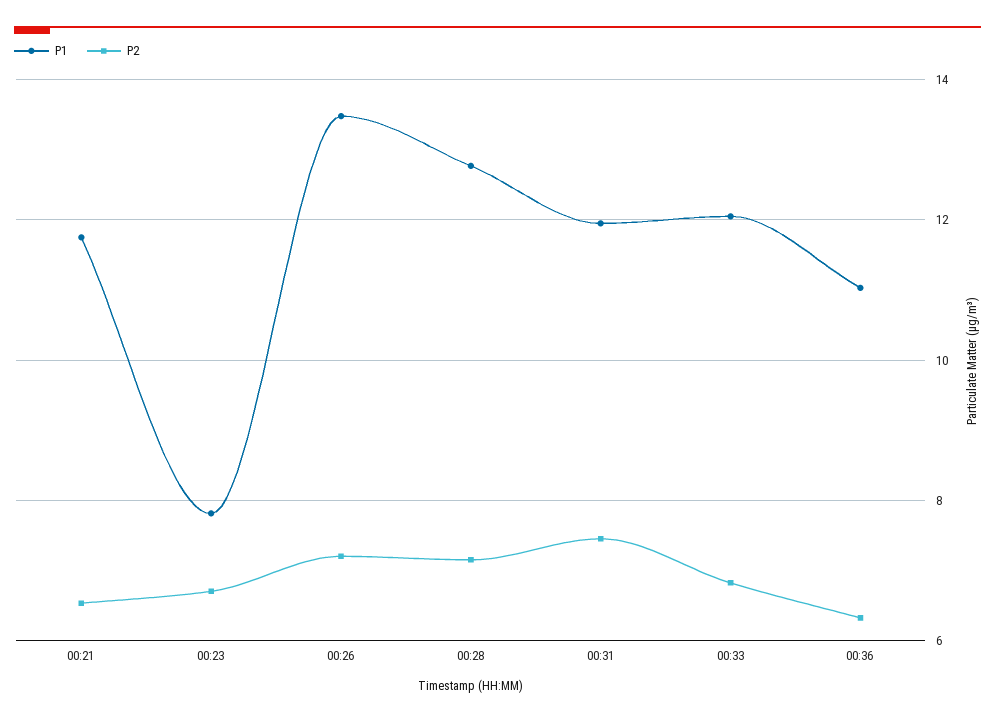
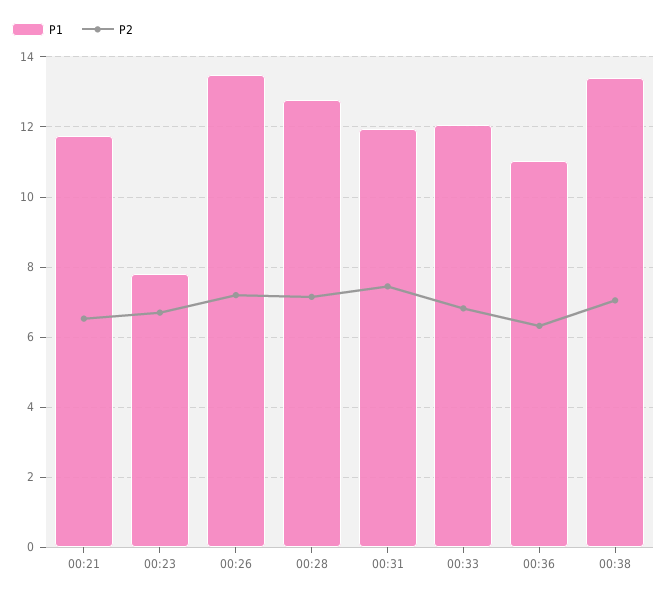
P1, 00:38: none -> 13.4
P2, 00:38: none -> 7

